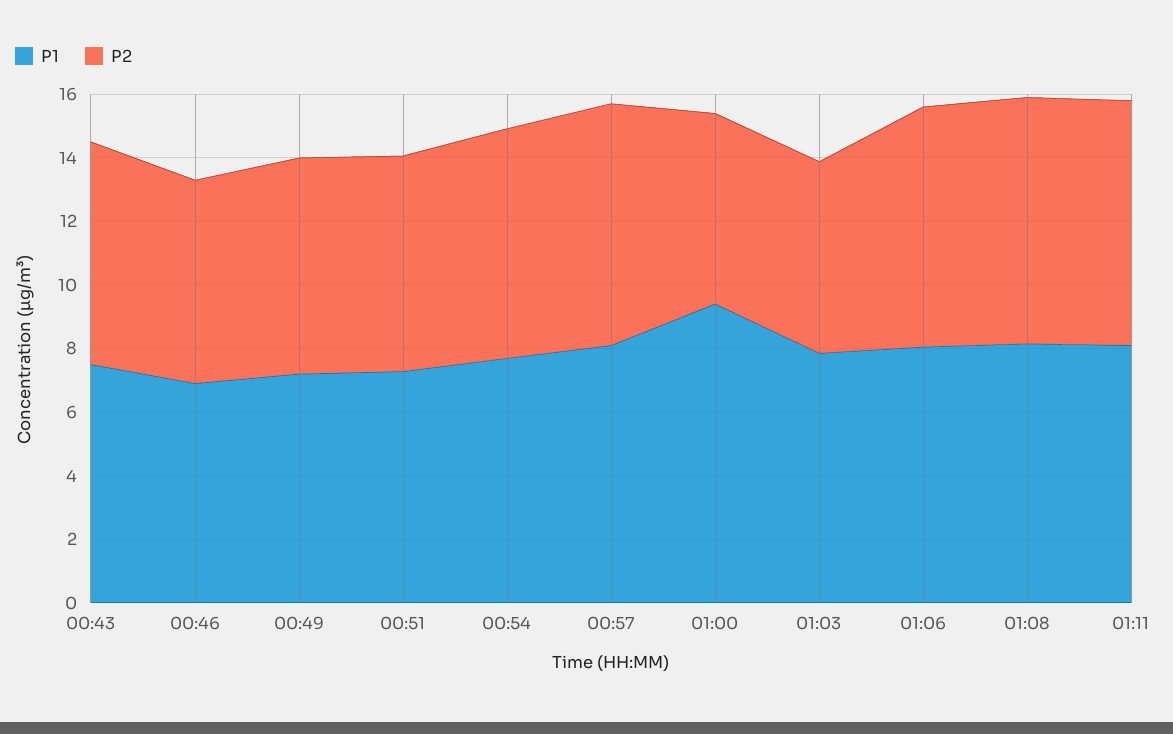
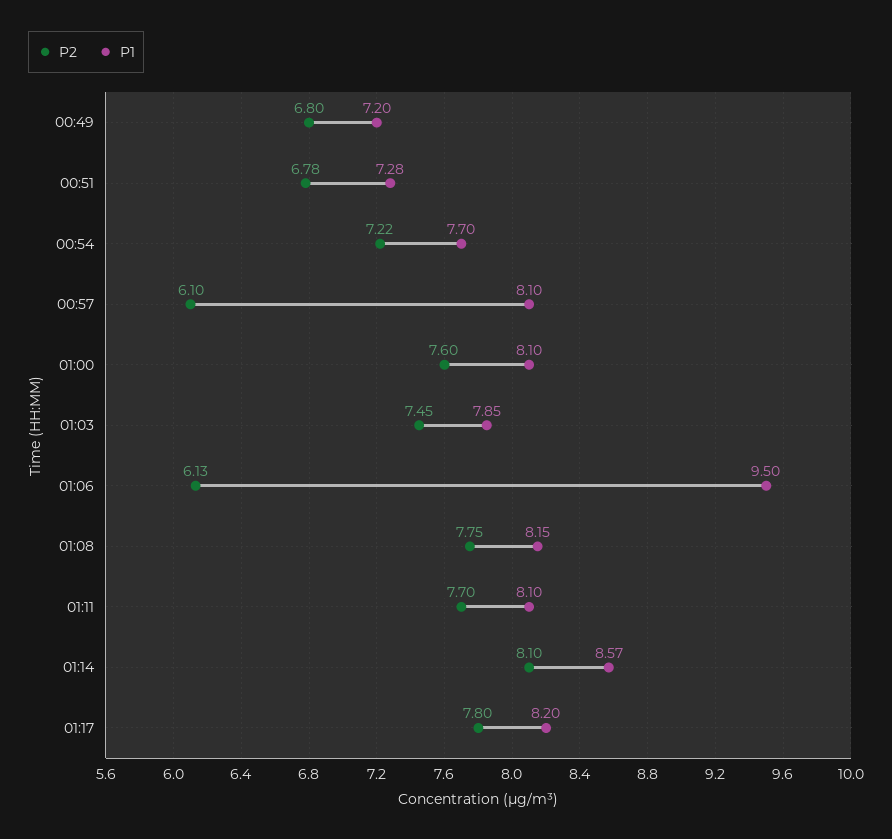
P1, 00:43: 7.5 -> none
P2, 00:43: 7 -> none
P1, 00:46: 7 -> none
P2, 00:46: 6.5 -> none
P2, 00:57: 7.5 -> 6.1
P1, 01:00: 9.5 -> 8.1
P2, 01:00: 6 -> 7.6
P2, 01:03: 6 -> 7.45
P1, 01:06: 8 -> 9.5
P2, 01:06: 7.5 -> 6.13
P2, 01:14: none -> 8.1
P1, 01:14: none -> 8.57
P2, 01:17: none -> 7.8
P1, 01:17: none -> 8.2

